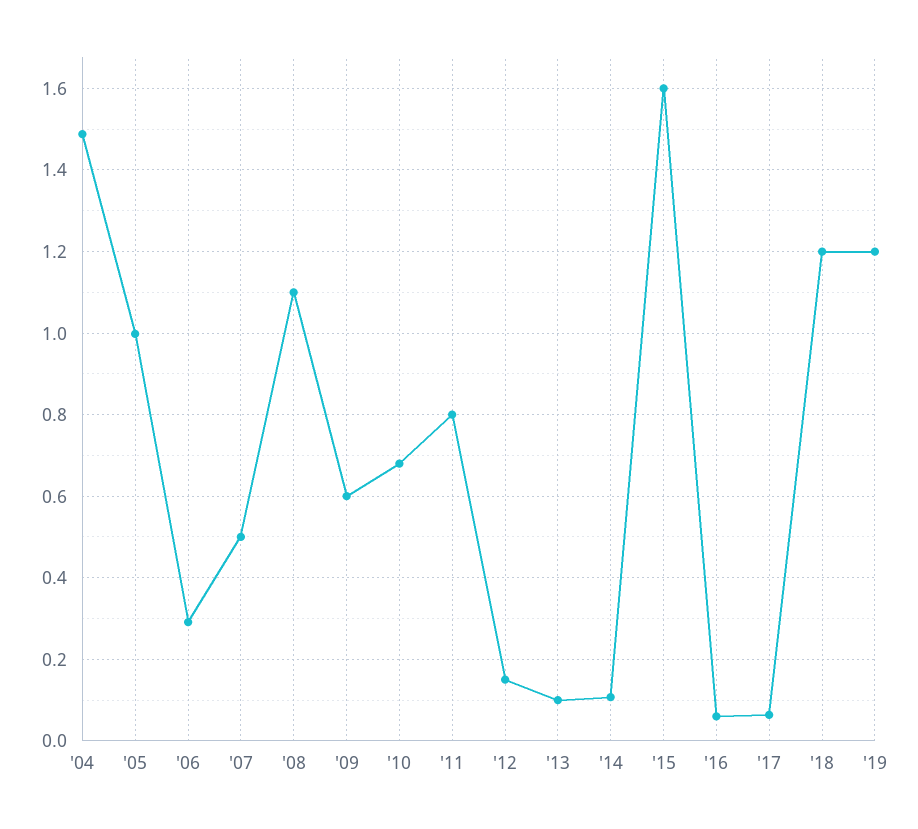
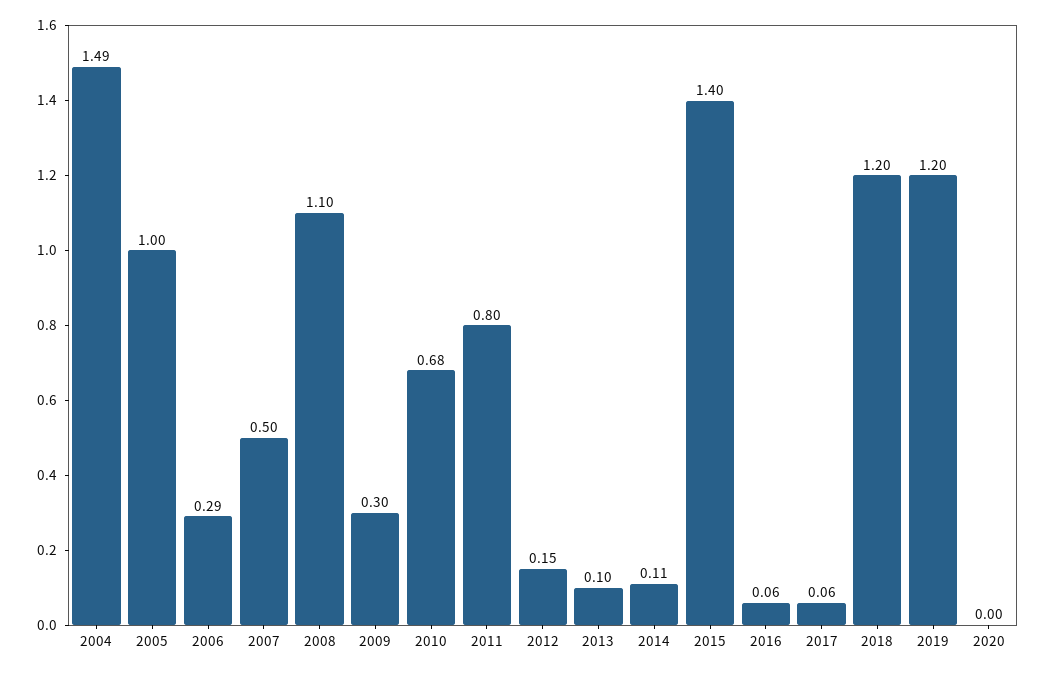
'09: 0.6 -> 0.3
'15: 1.6 -> 1.4
2020: none -> 0

